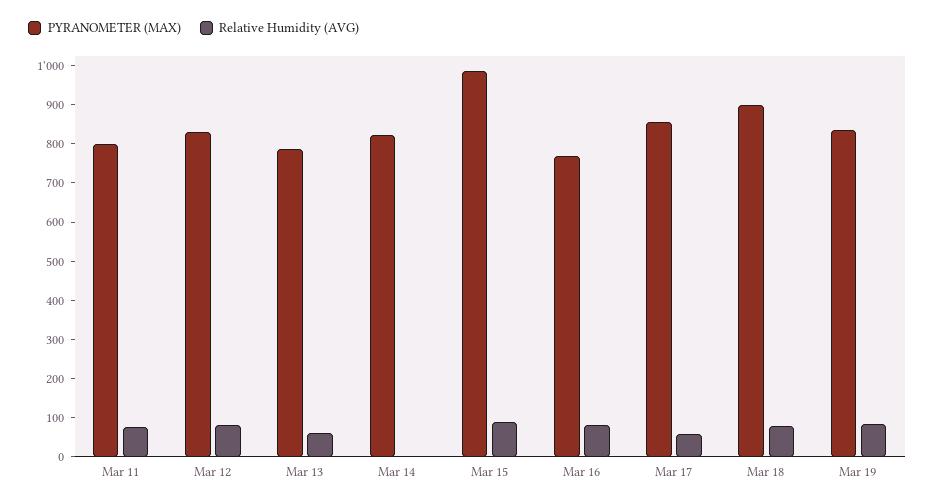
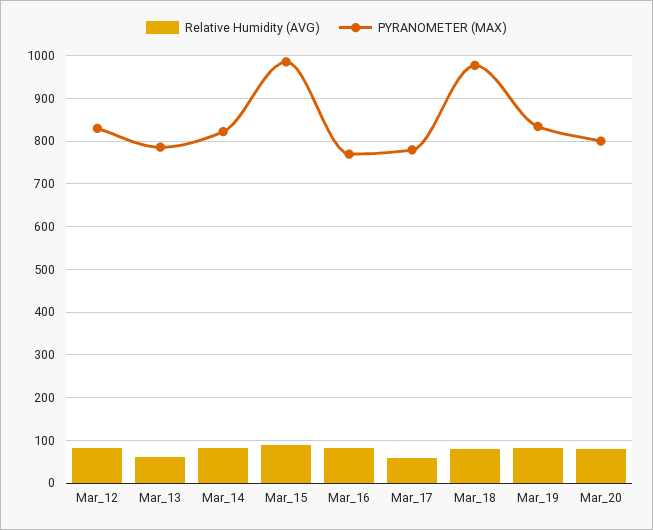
PYRANOMETER (MAX), Mar 11: 800 -> none
Relative Humidity (AVG), Mar 11: 75 -> none
Relative Humidity (AVG), Mar 14: 0 -> 80
PYRANOMETER (MAX), Mar 17: 850 -> 780
PYRANOMETER (MAX), Mar 18: 900 -> 980
Relative Humidity (AVG), Mar_20: none -> 80
PYRANOMETER (MAX), Mar_20: none -> 800

